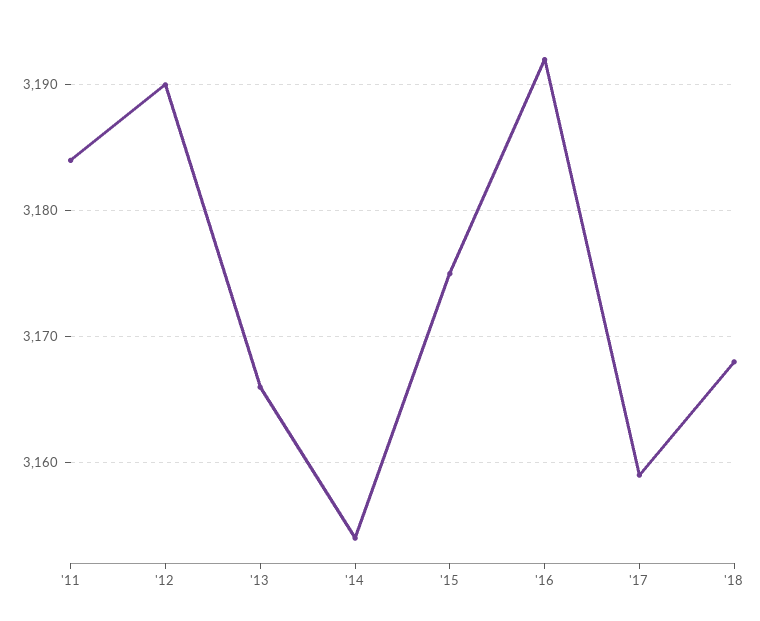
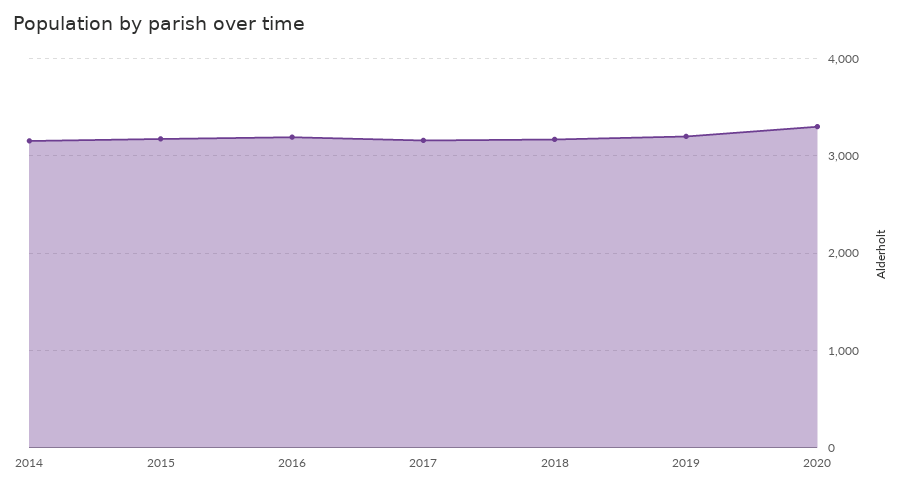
'11: 3184 -> none
'12: 3190 -> none
'13: 3166 -> none
2019: none -> 3200
2020: none -> 3300

